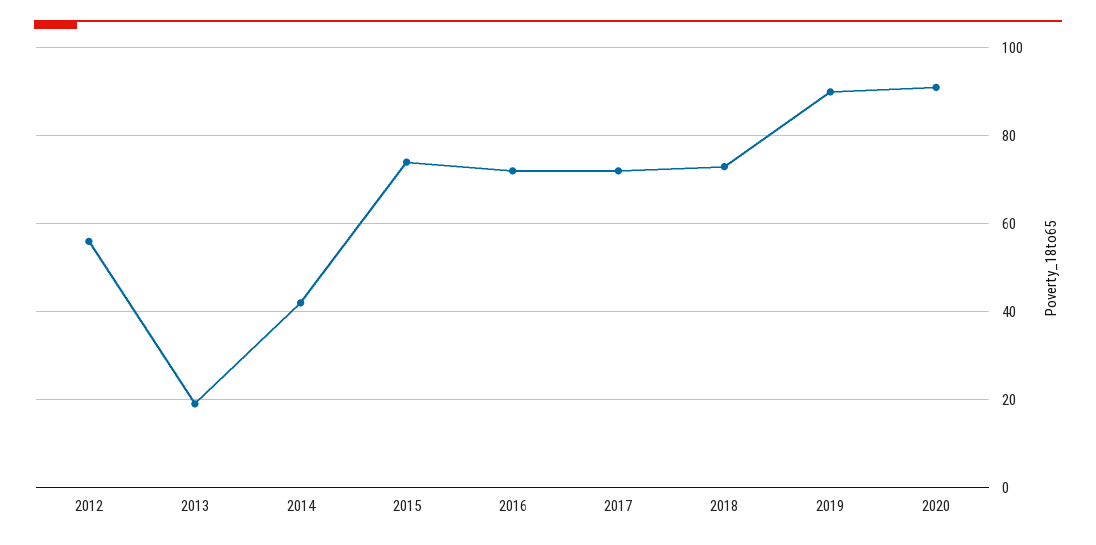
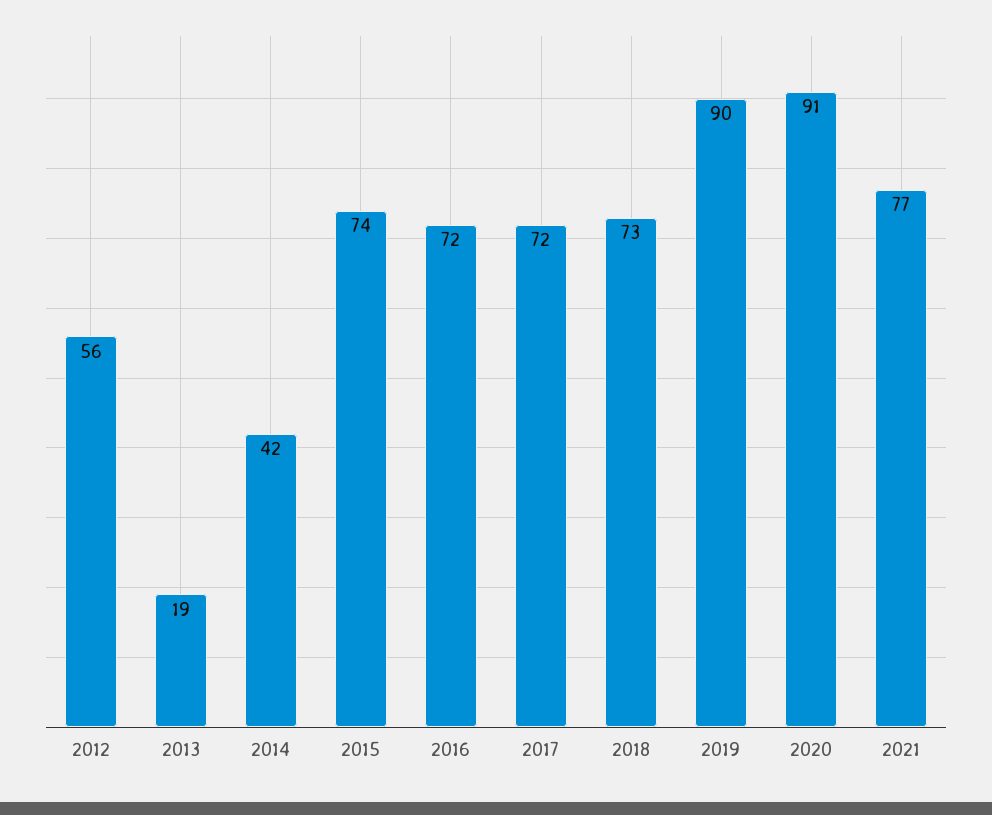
2021: none -> 77

